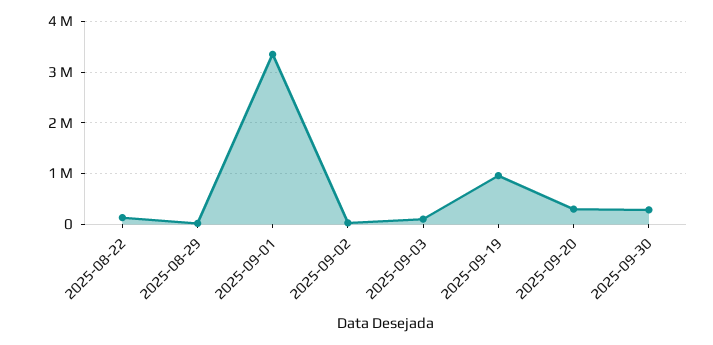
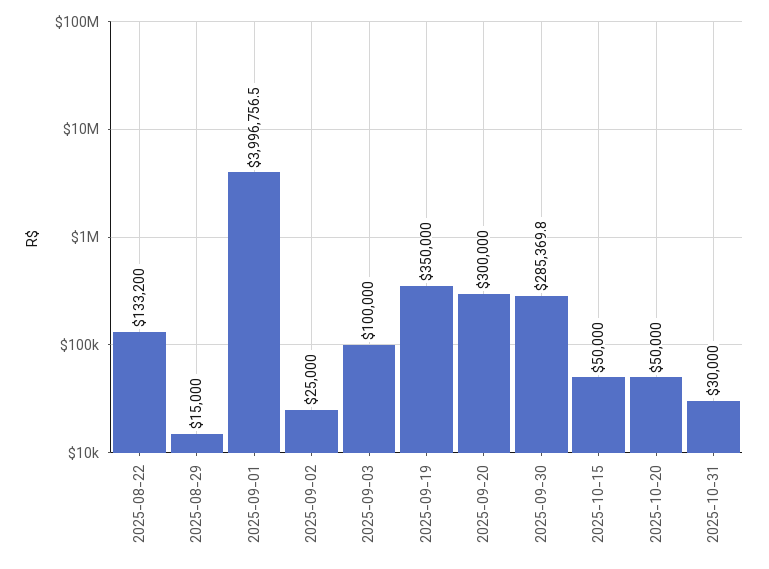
2025-09-01: 3400000 -> 3996756.5
2025-09-19: 1000000 -> 350000
2025-10-15: none -> 50000
2025-10-20: none -> 50000
2025-10-31: none -> 30000

